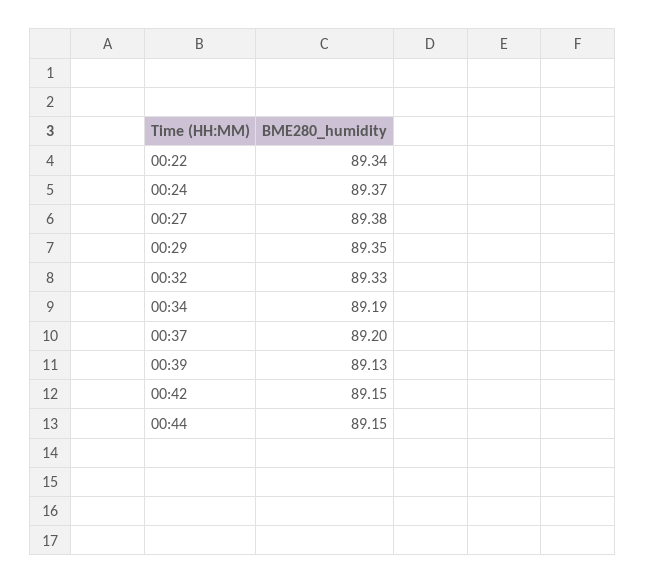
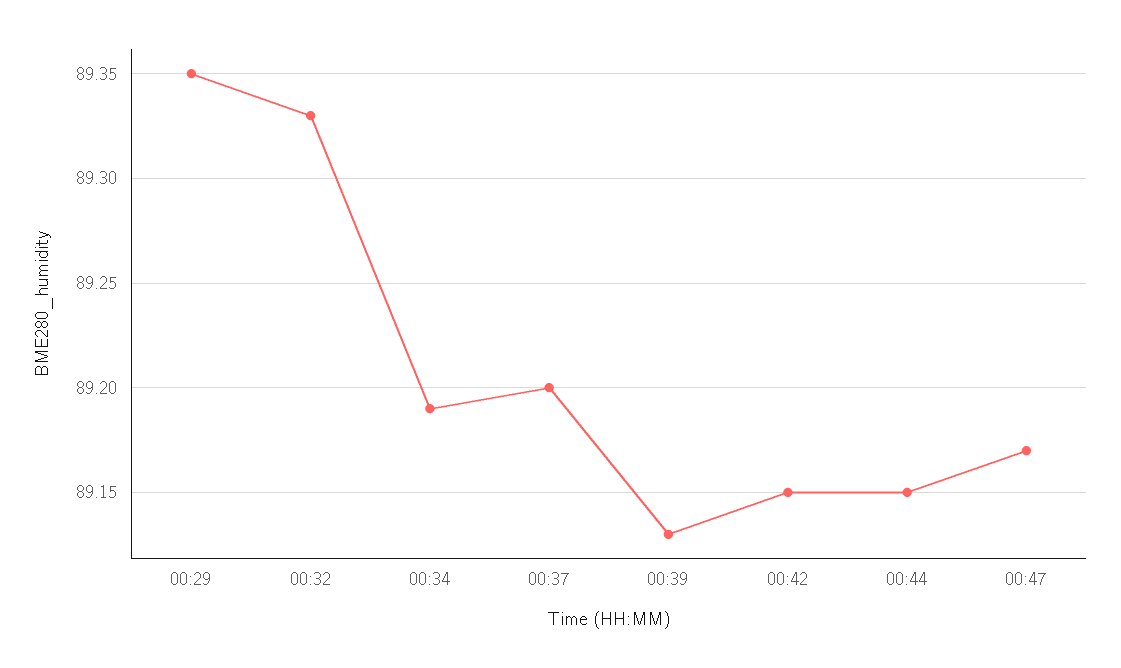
00:22: 89.34 -> none
00:24: 89.37 -> none
00:27: 89.38 -> none
00:47: none -> 89.17

